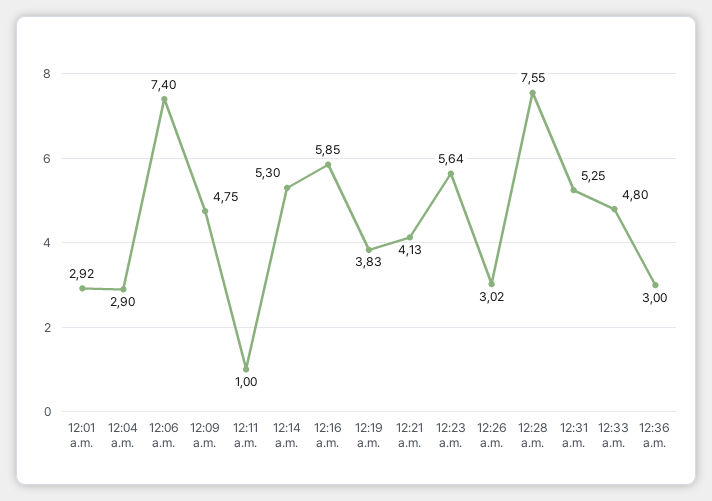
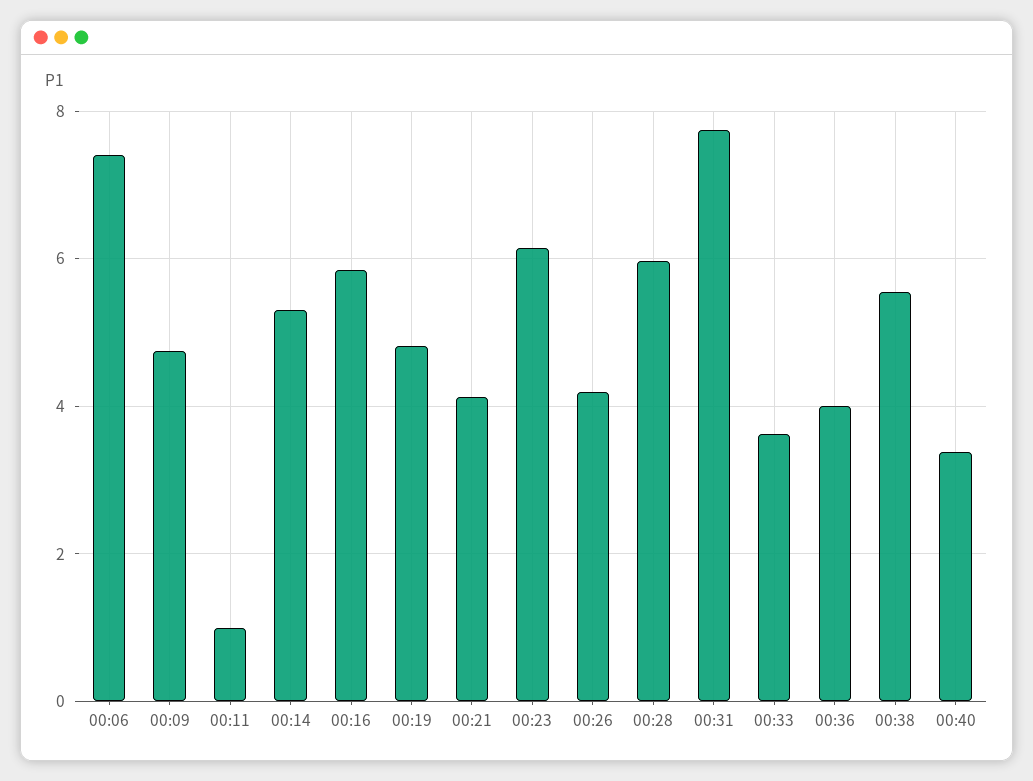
12:01 a.m.: 2.92 -> none
12:04 a.m.: 2.9 -> none
12:19 a.m.: 3.83 -> 4.8
12:23 a.m.: 5.64 -> 6.2
12:26 a.m.: 3.02 -> 4.2
12:28 a.m.: 7.55 -> 6
12:31 a.m.: 5.25 -> 7.8
12:33 a.m.: 4.8 -> 3.6
12:36 a.m.: 3 -> 4
00:38: none -> 5.6
00:40: none -> 3.4

